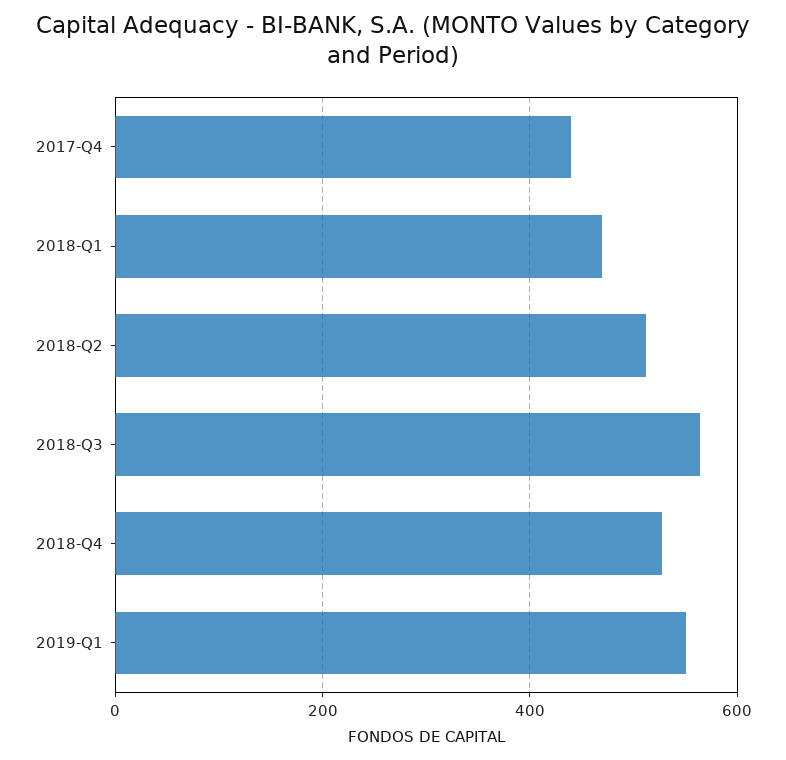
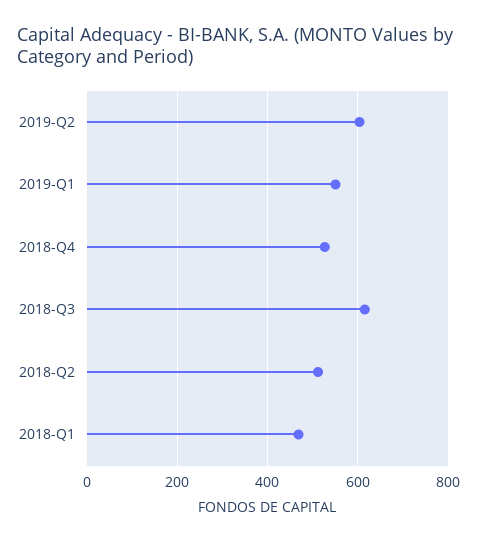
2017-Q4: 440 -> none
2018-Q3: 560 -> 620
2019-Q2: none -> 600

